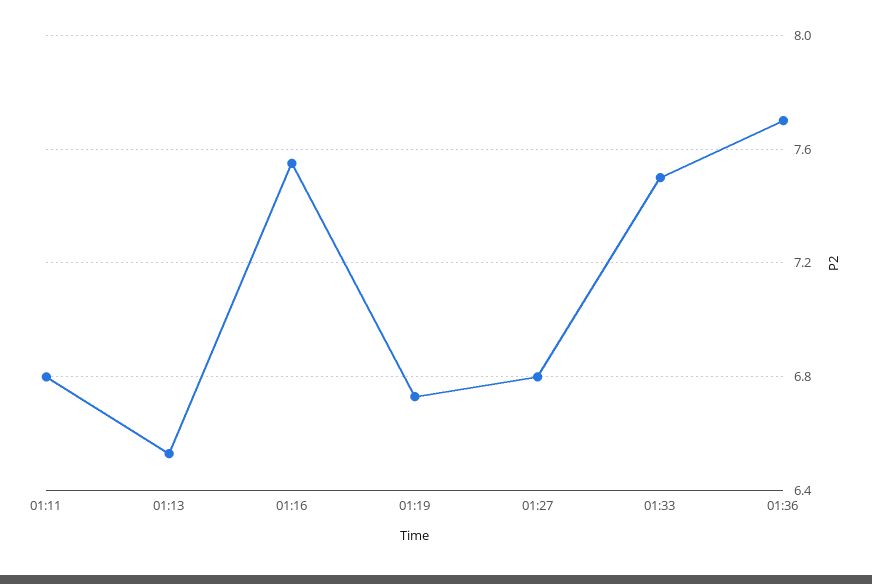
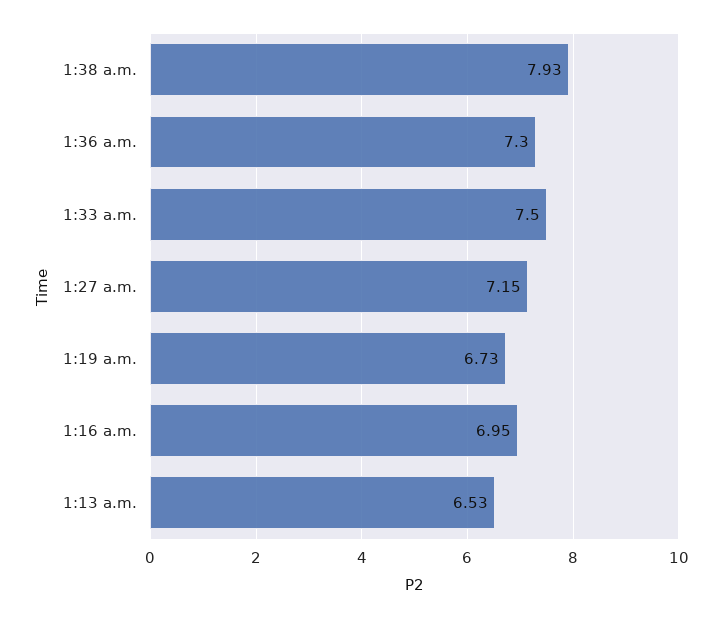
01:11: 6.8 -> none
01:16: 7.55 -> 6.95
01:27: 6.8 -> 7.15
01:36: 7.7 -> 7.3
1:38 a.m.: none -> 7.93

